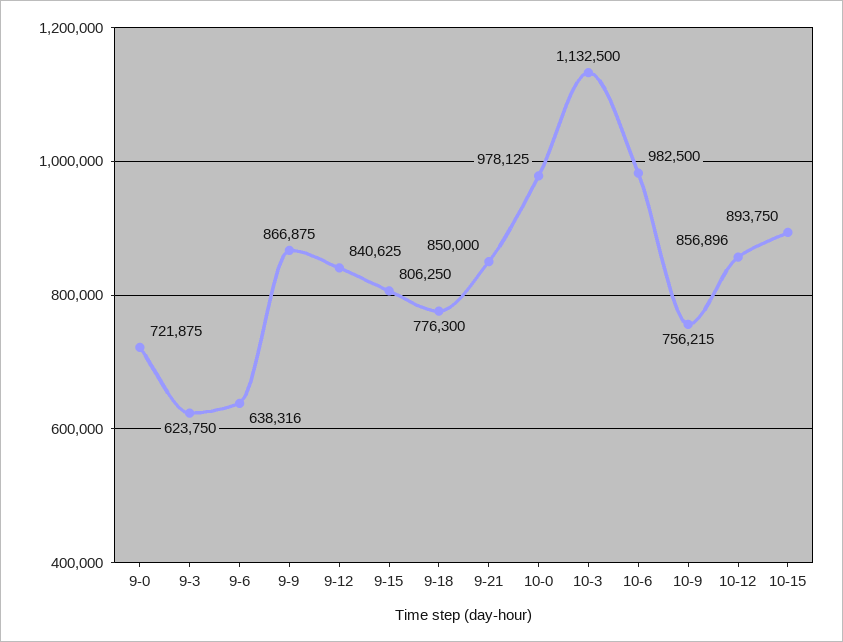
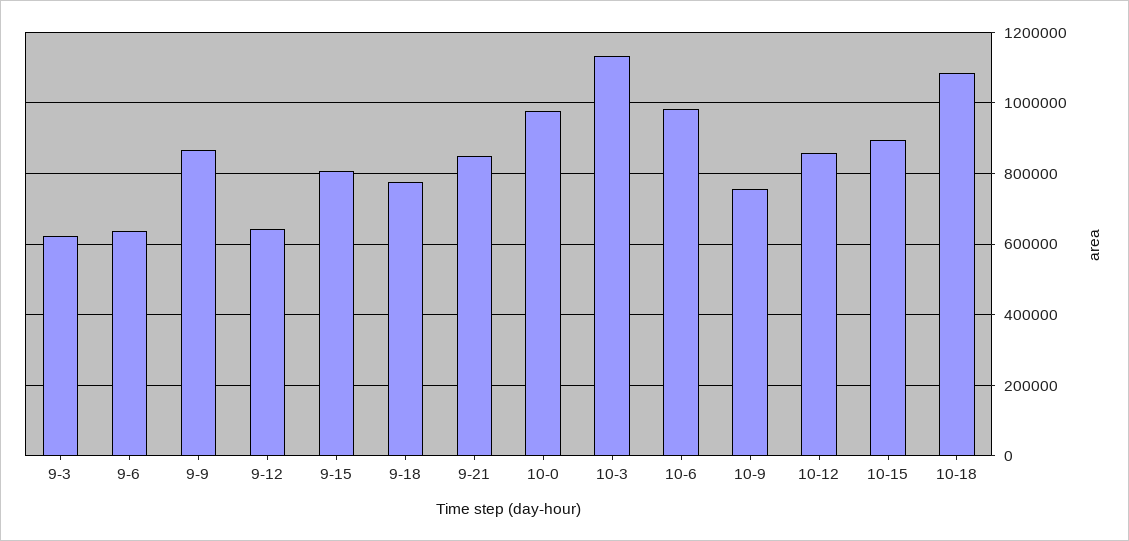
9-0: 721875 -> none
9-12: 840625 -> 640000
10-18: none -> 1080000

